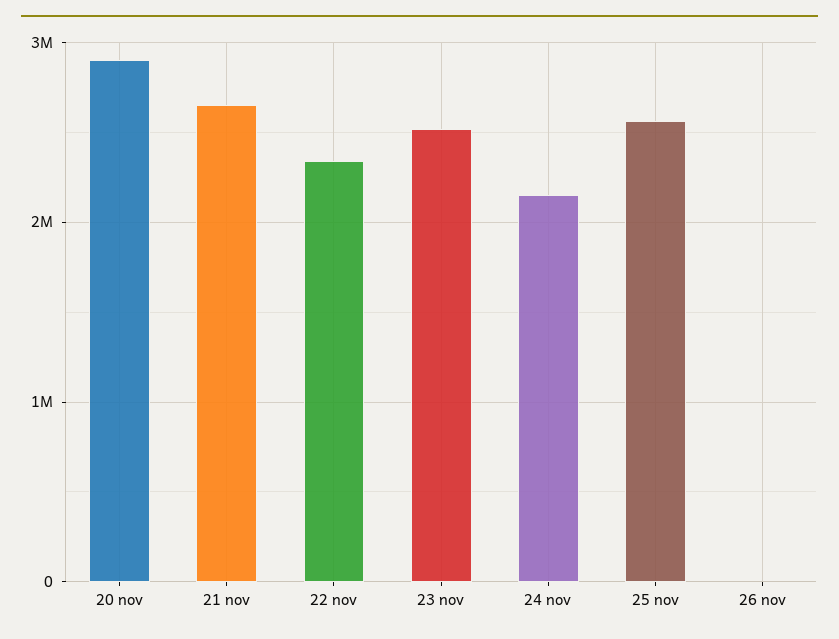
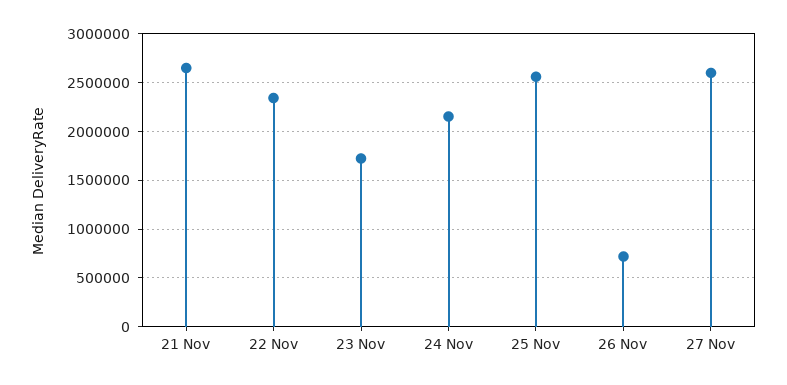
20 nov: 2900000 -> none
23 nov: 2500000 -> 1700000
26 nov: 0 -> 700000
27 Nov: none -> 2600000

